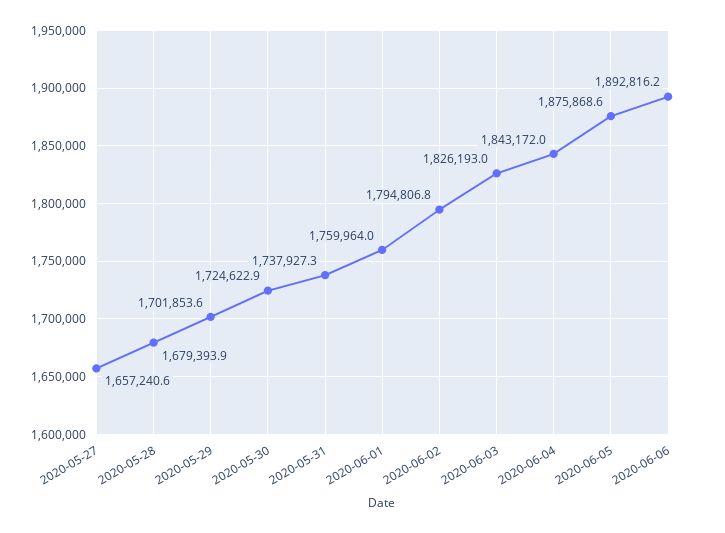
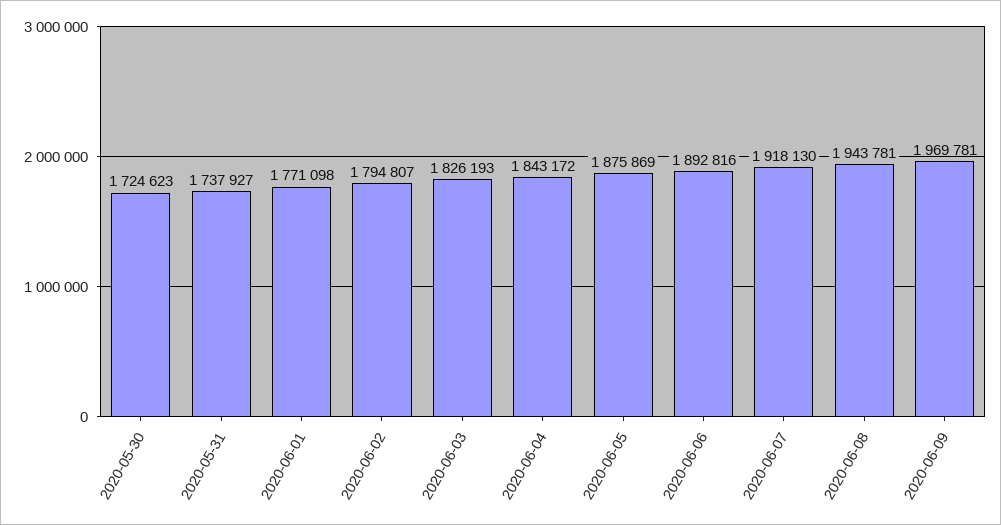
2020-05-27: 1657240.6 -> none
2020-05-28: 1679393.9 -> none
2020-05-29: 1701853.6 -> none
2020-06-01: 1759964 -> 1771098
2020-06-07: none -> 1918130
2020-06-08: none -> 1943781
2020-06-09: none -> 1969781

